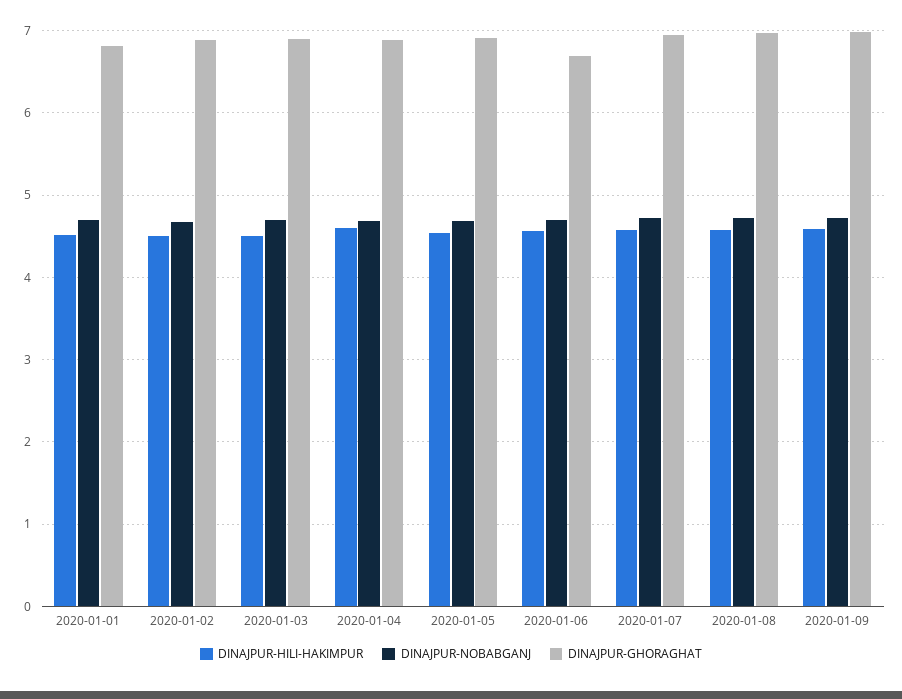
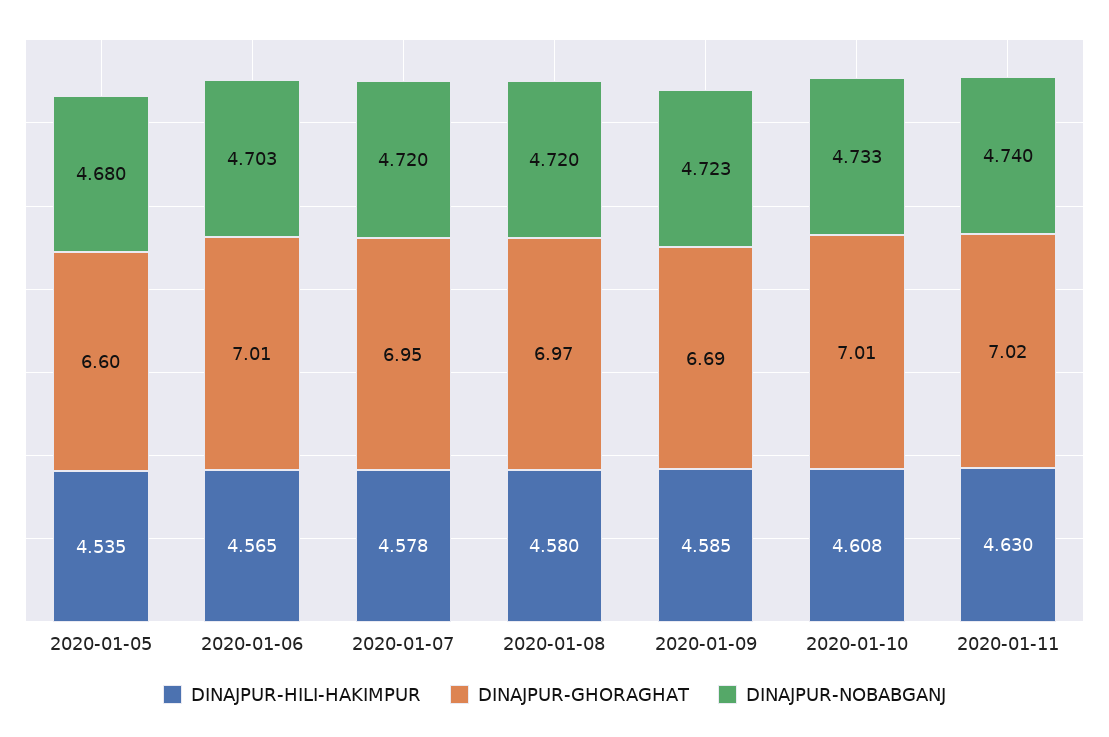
DINAJPUR-HILI-HAKIMPUR, 2020-01-01: 4.5 -> none
DINAJPUR-NOBABGANJ, 2020-01-01: 4.7 -> none
DINAJPUR-GHORAGHAT, 2020-01-01: 6.8 -> none
DINAJPUR-HILI-HAKIMPUR, 2020-01-02: 4.5 -> none
DINAJPUR-NOBABGANJ, 2020-01-02: 4.7 -> none
DINAJPUR-GHORAGHAT, 2020-01-02: 6.9 -> none
DINAJPUR-HILI-HAKIMPUR, 2020-01-03: 4.5 -> none
DINAJPUR-NOBABGANJ, 2020-01-03: 4.7 -> none
DINAJPUR-GHORAGHAT, 2020-01-03: 6.9 -> none
DINAJPUR-HILI-HAKIMPUR, 2020-01-04: 4.6 -> none
DINAJPUR-NOBABGANJ, 2020-01-04: 4.7 -> none
DINAJPUR-GHORAGHAT, 2020-01-04: 6.9 -> none
DINAJPUR-GHORAGHAT, 2020-01-05: 6.9 -> 6.6
DINAJPUR-GHORAGHAT, 2020-01-06: 6.7 -> 7.01
DINAJPUR-GHORAGHAT, 2020-01-09: 7 -> 6.69
DINAJPUR-HILI-HAKIMPUR, 2020-01-10: none -> 4.608
DINAJPUR-GHORAGHAT, 2020-01-10: none -> 7.01
DINAJPUR-NOBABGANJ, 2020-01-10: none -> 4.733
DINAJPUR-HILI-HAKIMPUR, 2020-01-11: none -> 4.63
DINAJPUR-GHORAGHAT, 2020-01-11: none -> 7.02
DINAJPUR-NOBABGANJ, 2020-01-11: none -> 4.74

